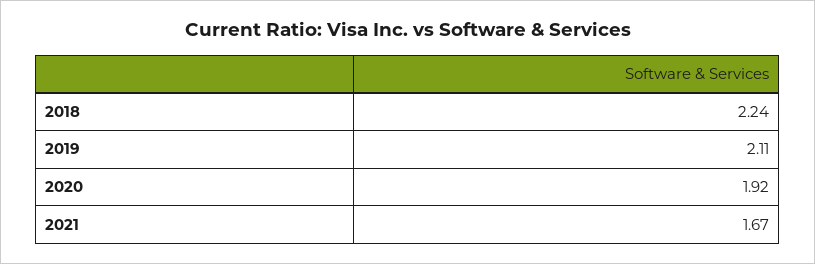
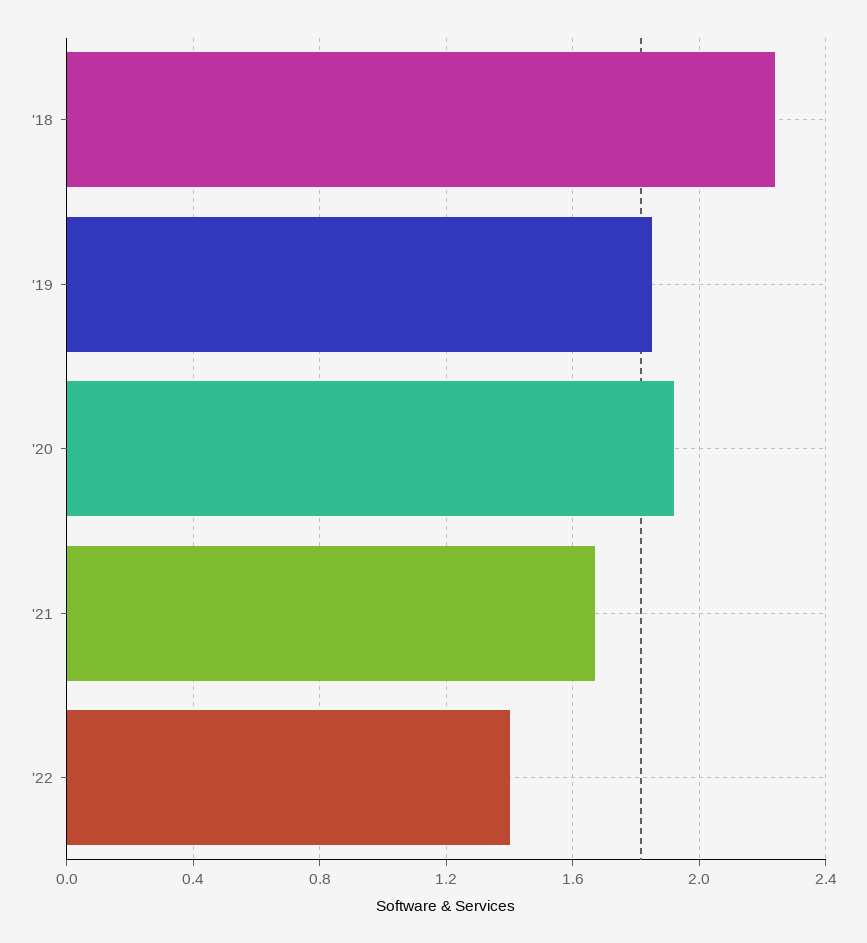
2019: 2.11 -> 1.85
'22: none -> 1.4

